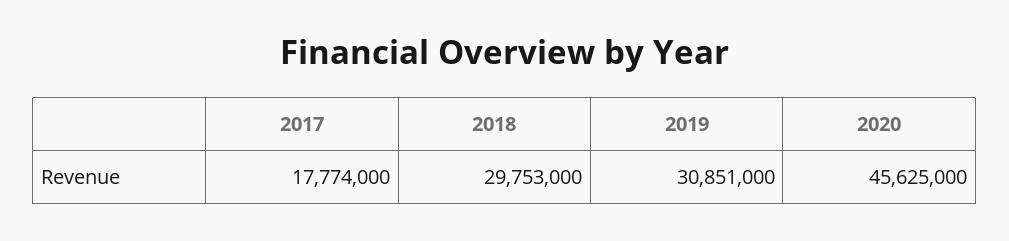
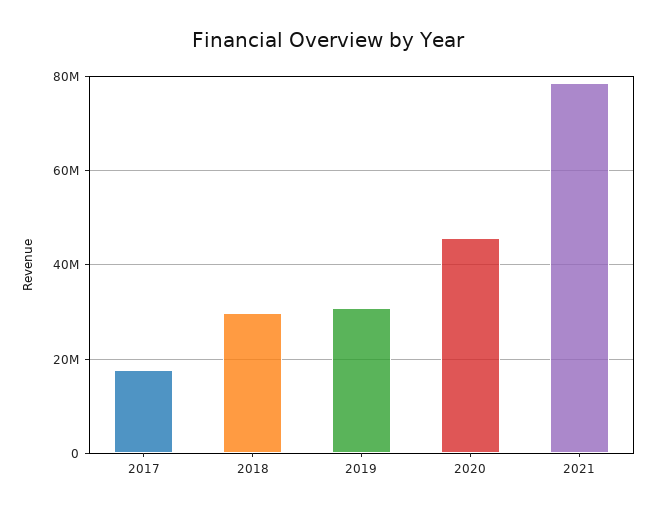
2021: none -> 78000000

